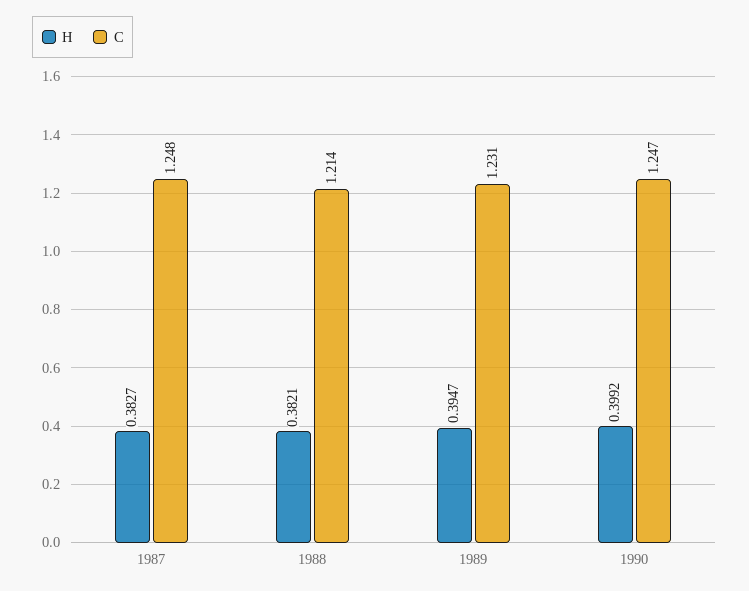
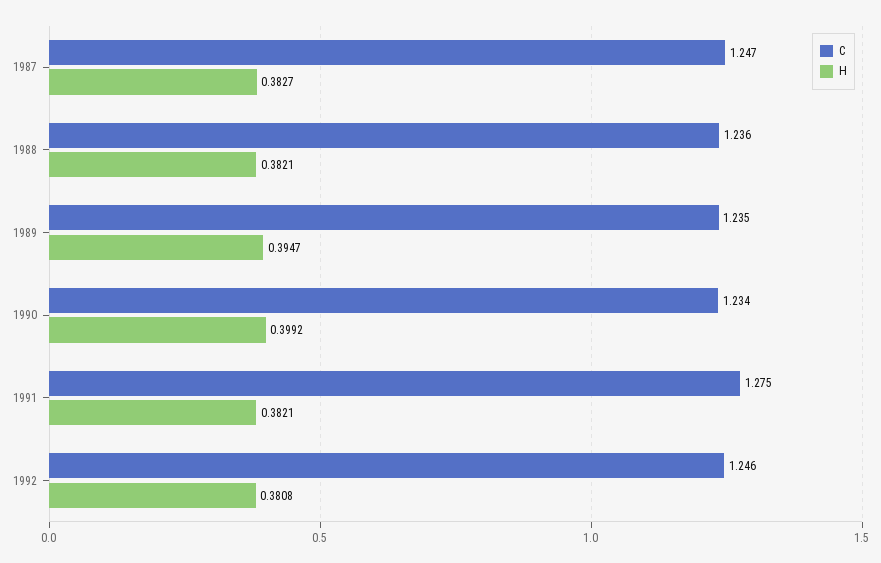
C, 1987: 1.248 -> 1.247
C, 1988: 1.214 -> 1.236
C, 1989: 1.231 -> 1.235
C, 1990: 1.247 -> 1.234
C, 1991: none -> 1.275
H, 1991: none -> 0.3821
C, 1992: none -> 1.246
H, 1992: none -> 0.3808

